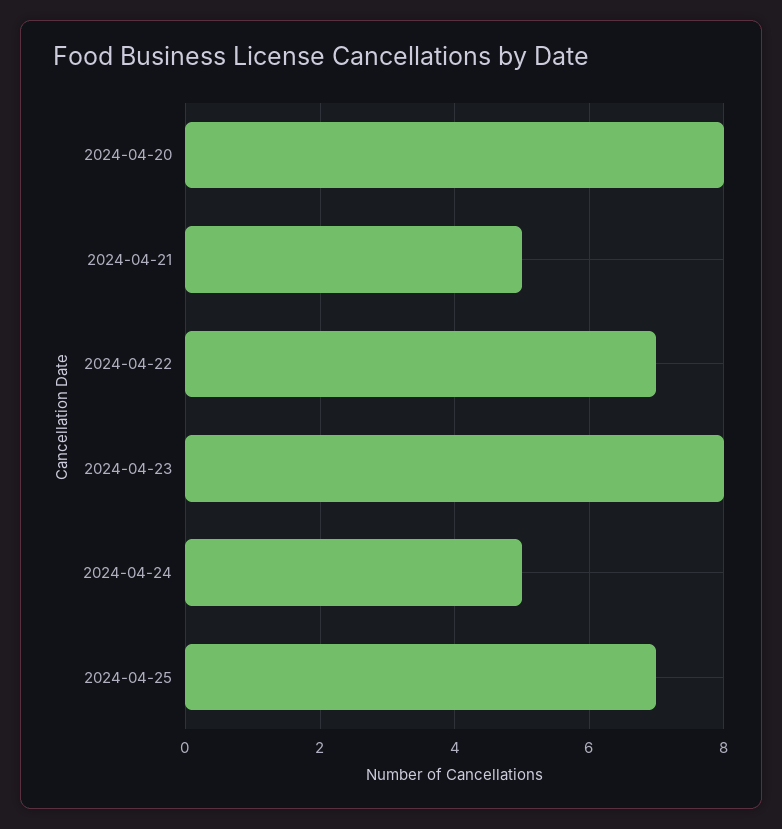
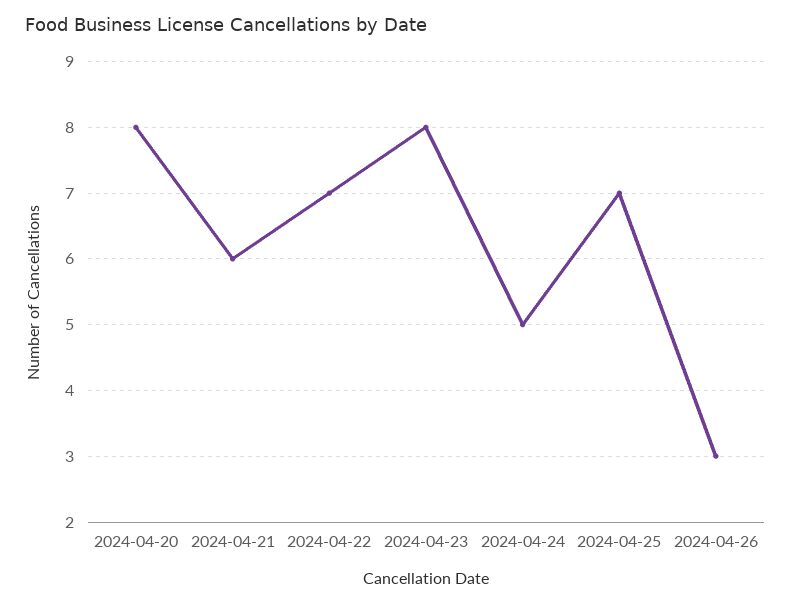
2024-04-21: 5 -> 6
2024-04-26: none -> 3

